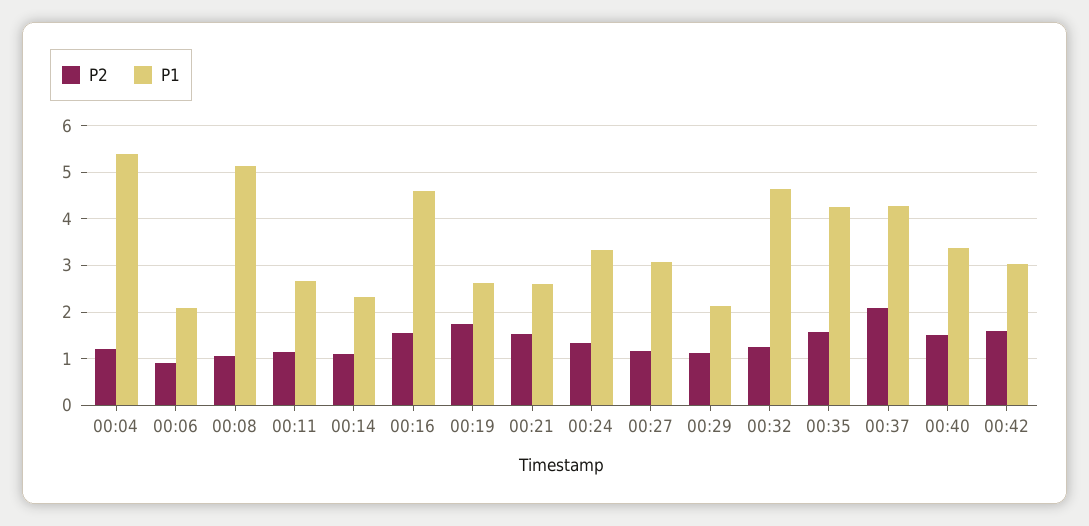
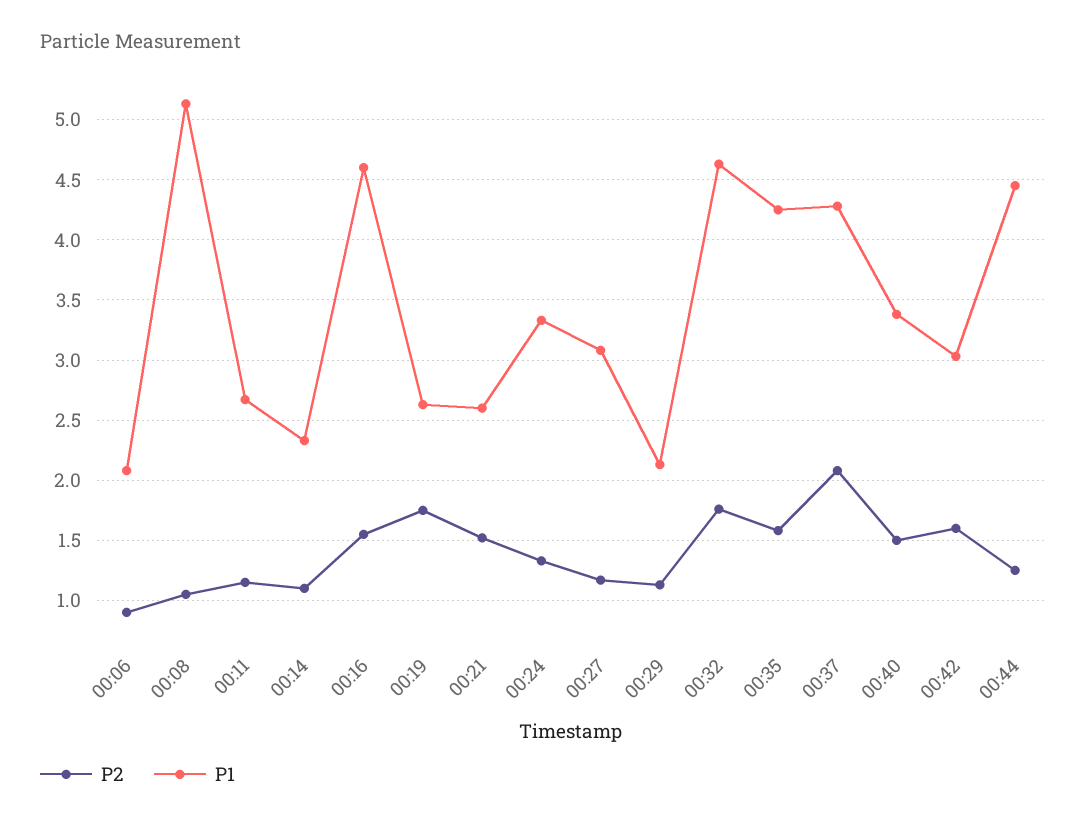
P2, 00:04: 1.2 -> none
P1, 00:04: 5.4 -> none
P2, 00:32: 1.2 -> 1.75
P2, 00:44: none -> 1.25
P1, 00:44: none -> 4.45

